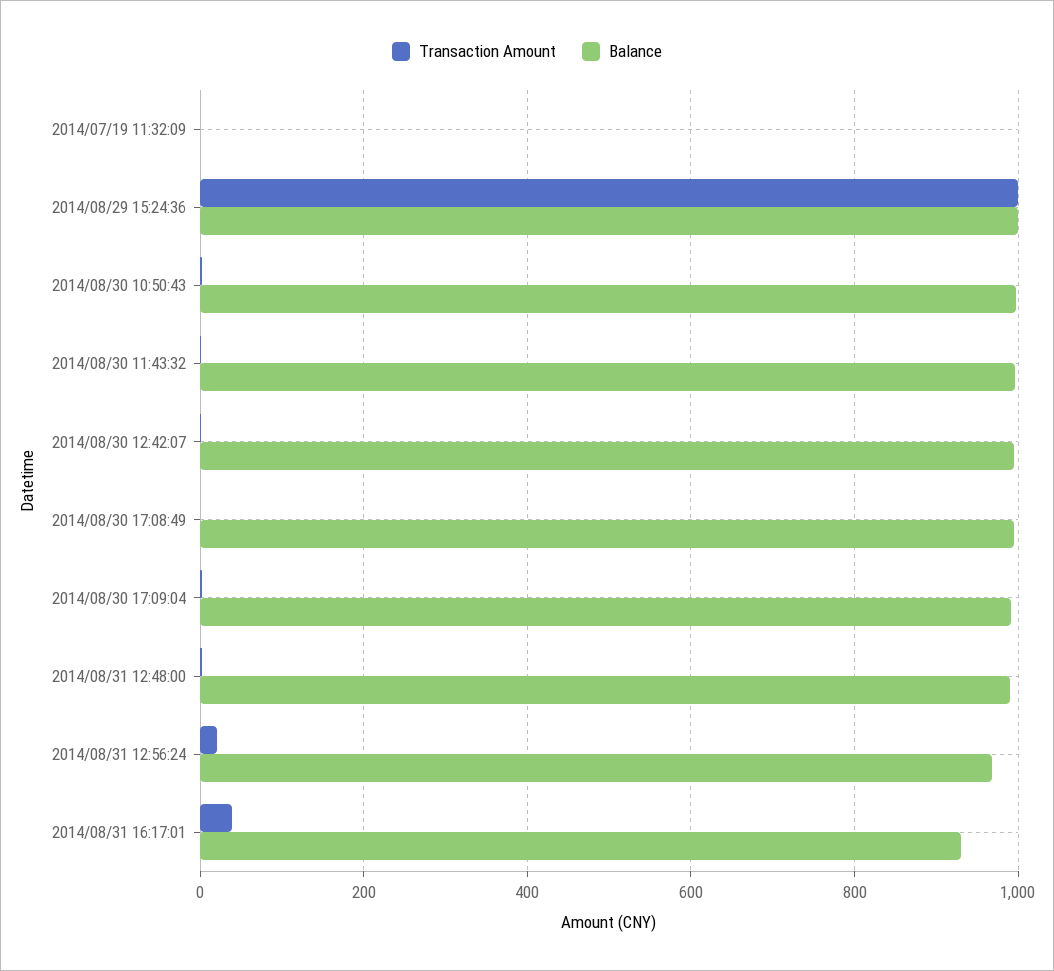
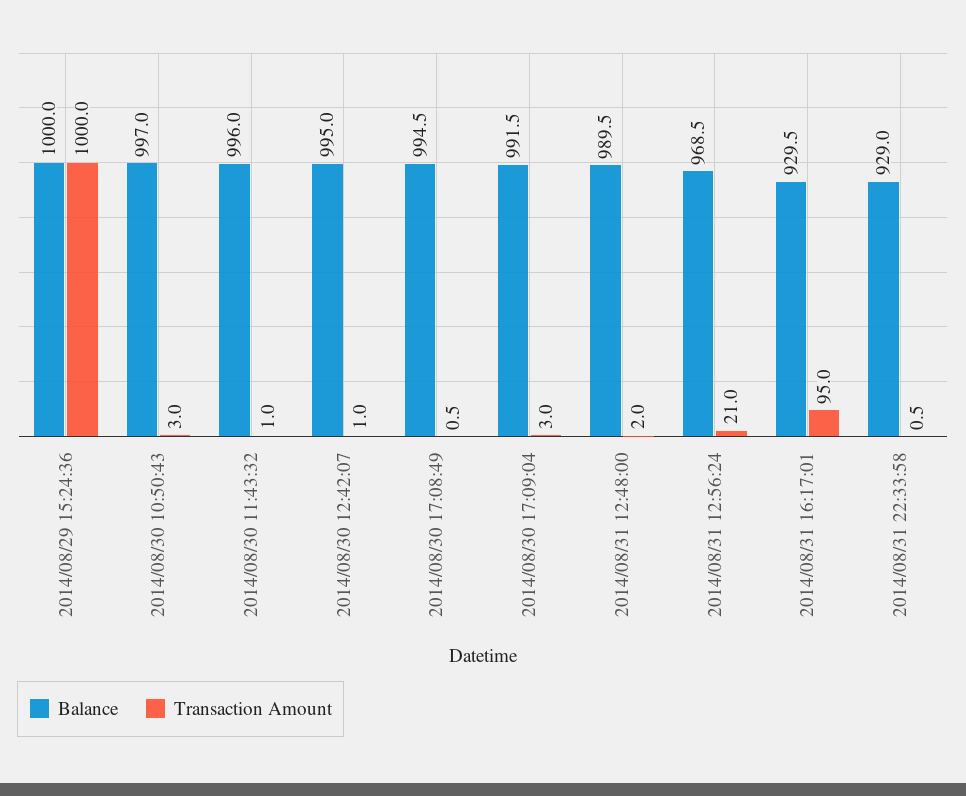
Transaction Amount, 2014/07/19 11:32:09: 0 -> none
Balance, 2014/07/19 11:32:09: 0 -> none
Transaction Amount, 2014/08/31 16:17:01: 40 -> 95
Balance, 2014/08/31 22:33:58: none -> 929
Transaction Amount, 2014/08/31 22:33:58: none -> 0.5

